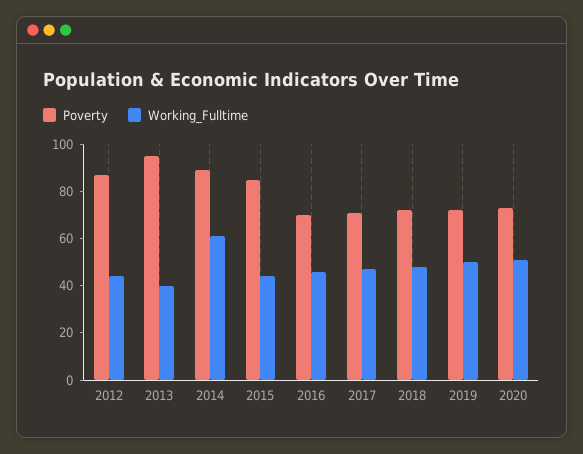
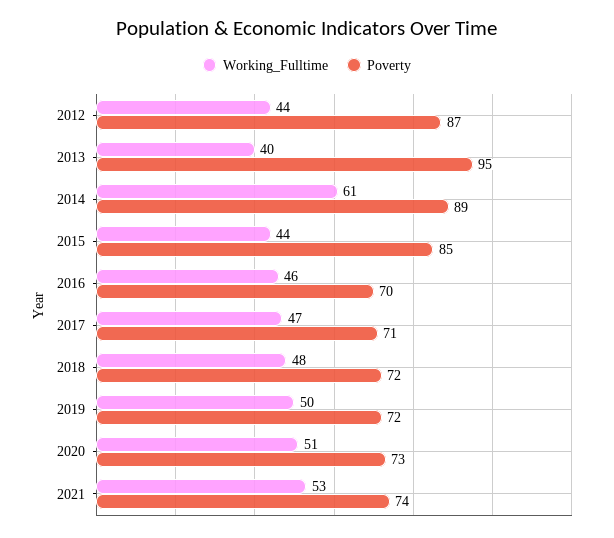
Working_Fulltime, 2021: none -> 53
Poverty, 2021: none -> 74

